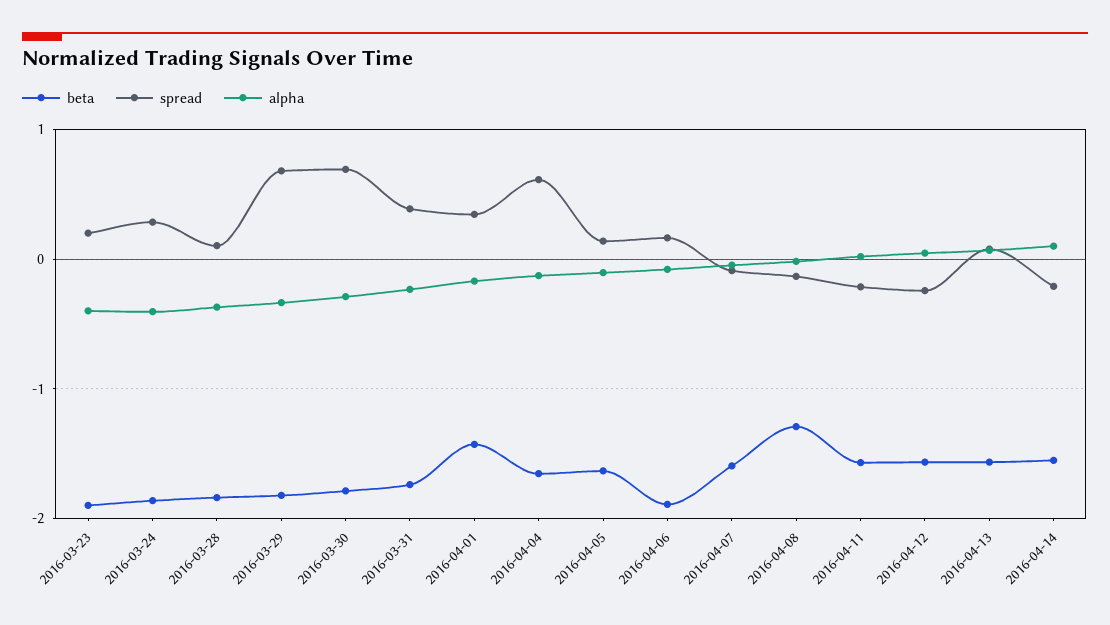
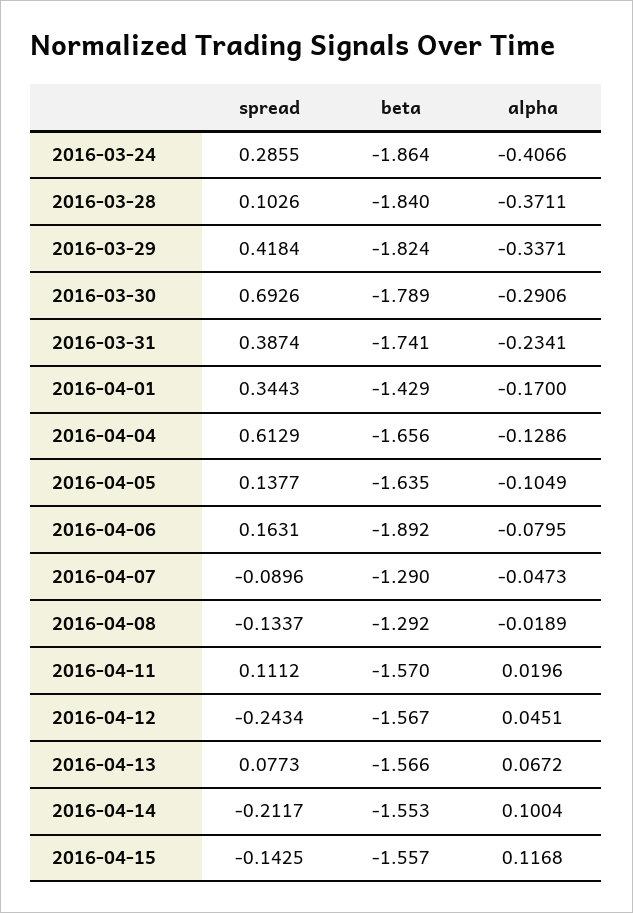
beta, 2016-03-23: -1.9 -> none
spread, 2016-03-23: 0.2 -> none
alpha, 2016-03-23: -0.4 -> none
spread, 2016-03-29: 0.7 -> 0.4184
beta, 2016-04-07: -1.6 -> -1.29
spread, 2016-04-11: -0.2 -> 0.1112
spread, 2016-04-15: none -> -0.1425
beta, 2016-04-15: none -> -1.557
alpha, 2016-04-15: none -> 0.1168

